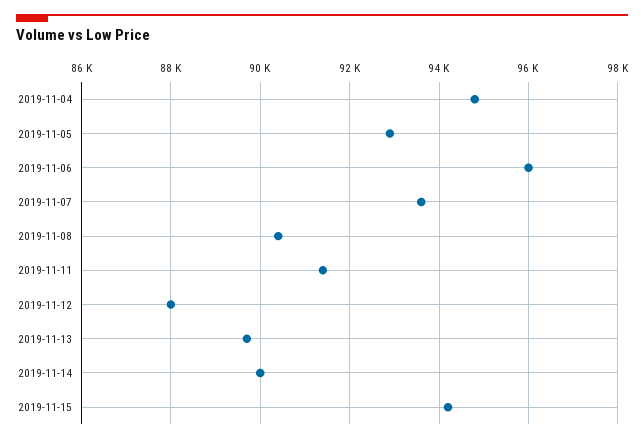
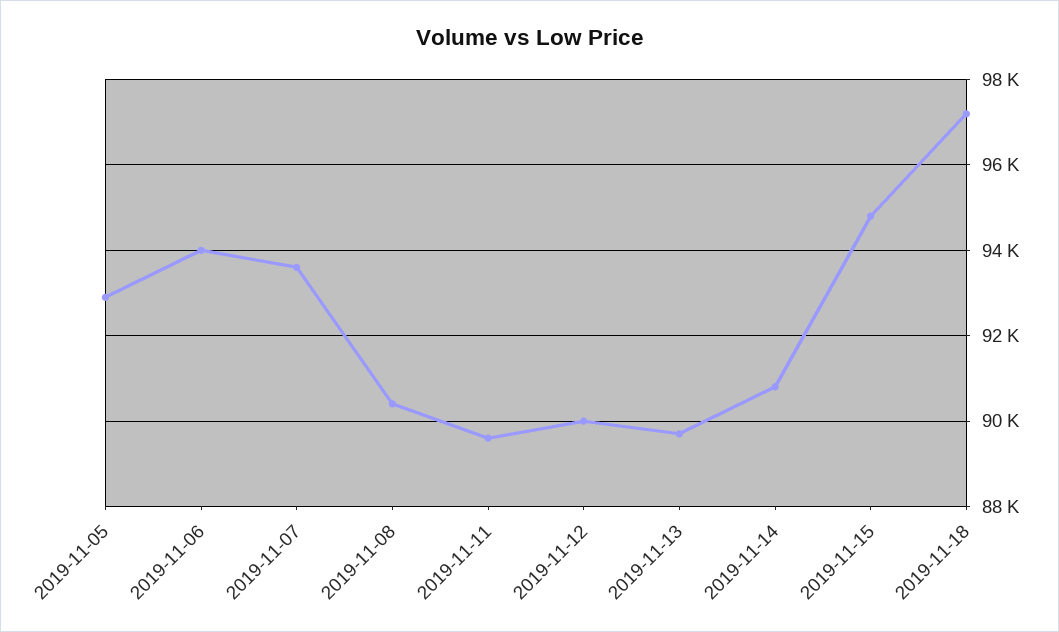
2019-11-04: 94800 -> none
2019-11-06: 96000 -> 94000
2019-11-11: 91400 -> 89600
2019-11-12: 88000 -> 90000
2019-11-14: 90000 -> 90800
2019-11-15: 94200 -> 94800
2019-11-18: none -> 97200

